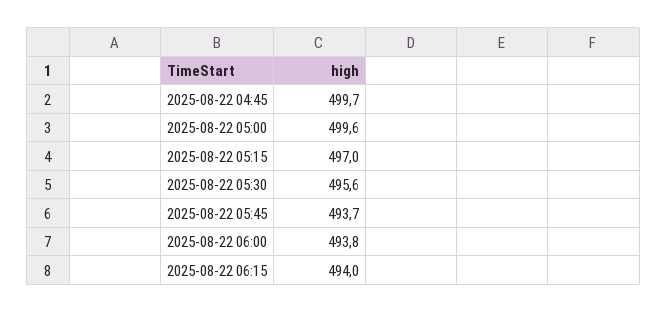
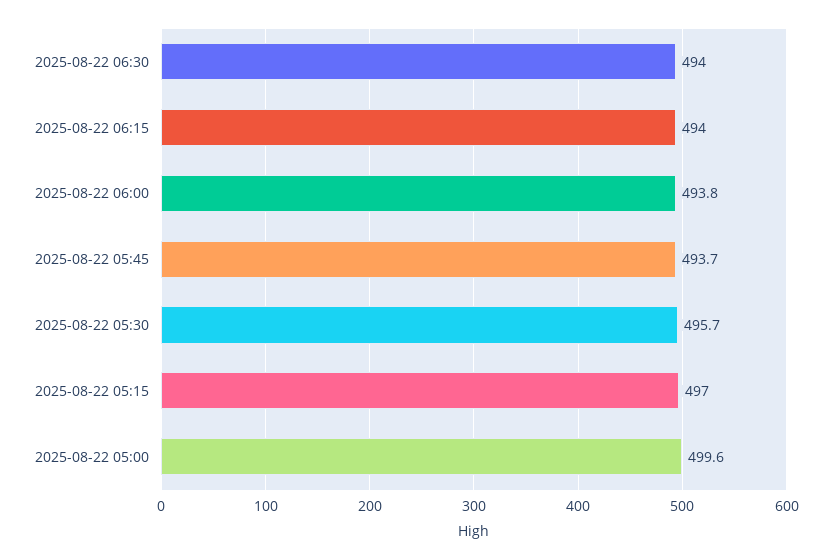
2025-08-22 04:45: 499.7 -> none
2025-08-22 05:30: 495.6 -> 495.7
2025-08-22 06:30: none -> 494

